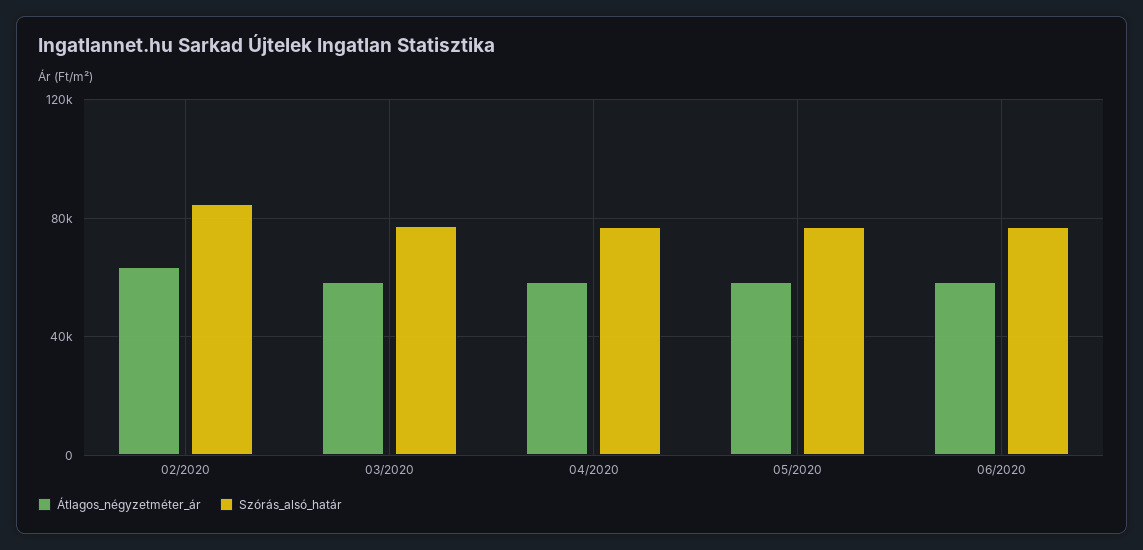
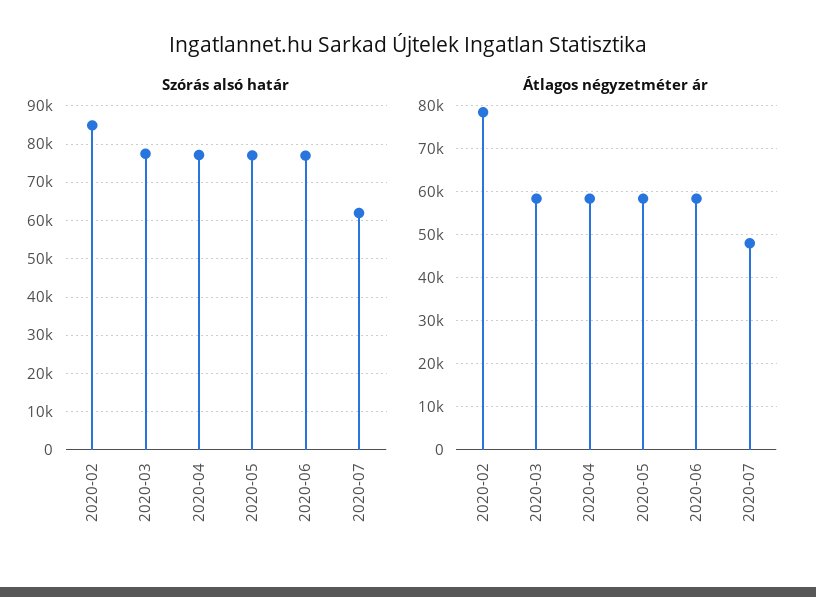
Átlagos_négyzetméter_ár, 02/2020: 65000 -> 78000
Szórás_alsó_határ, 2020-07: none -> 62000
Átlagos_négyzetméter_ár, 2020-07: none -> 48000

